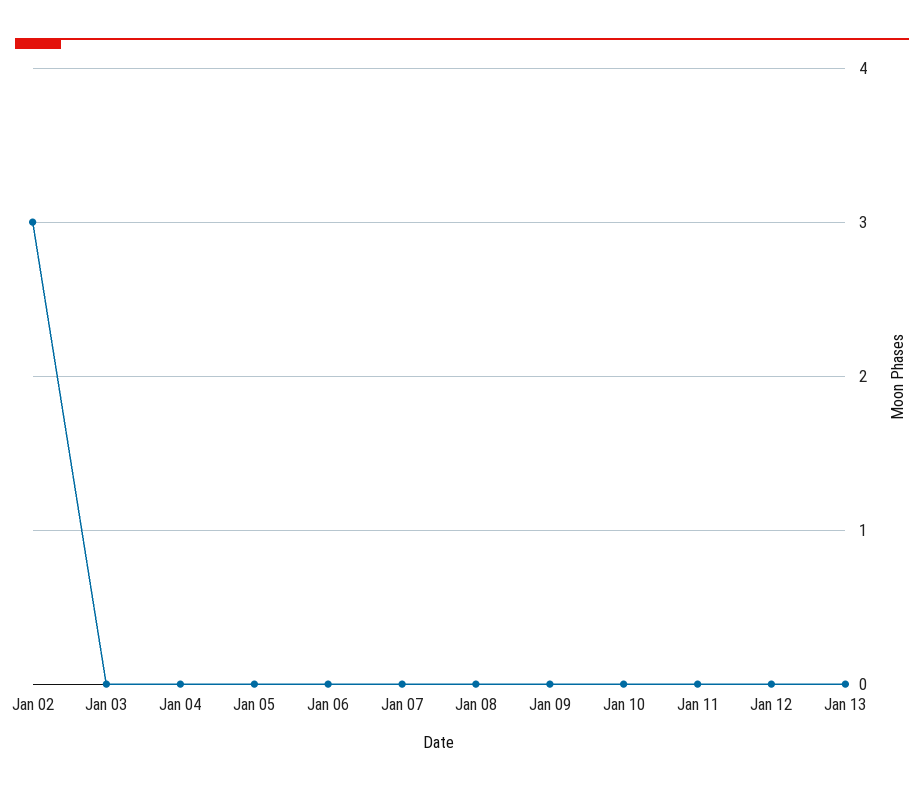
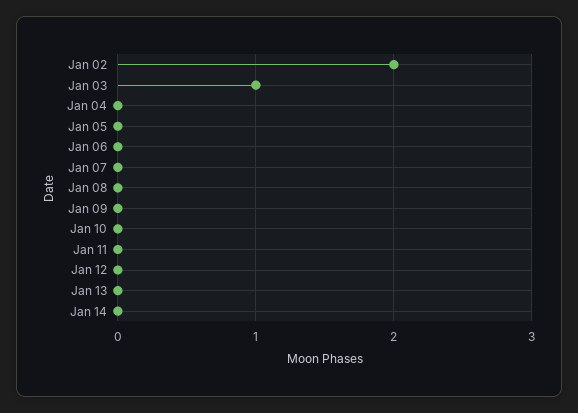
Jan 02: 3 -> 2
Jan 03: 0 -> 1
Jan 14: none -> 0

